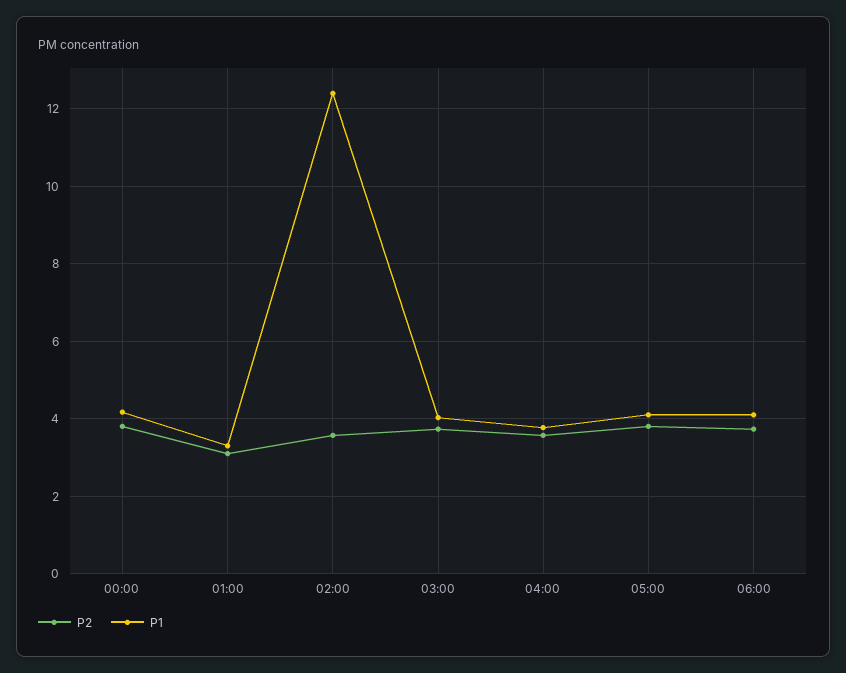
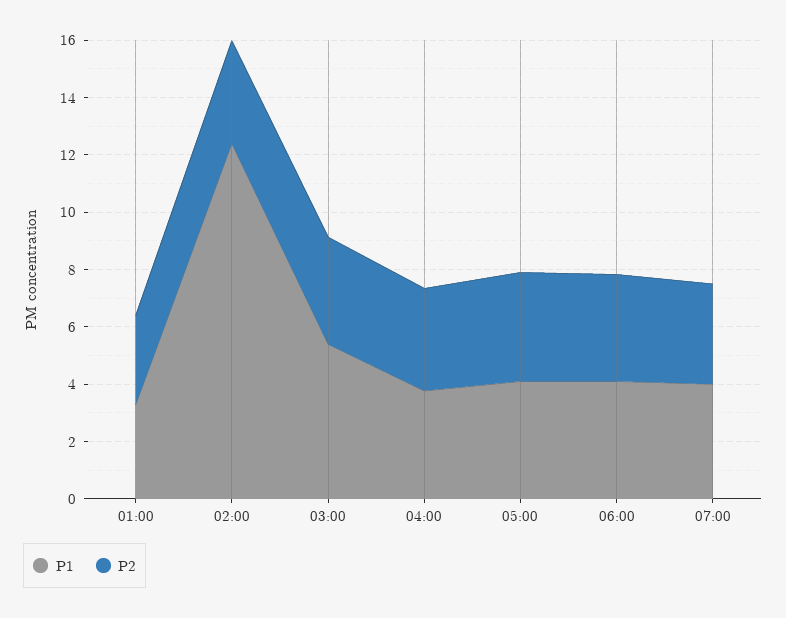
P2, 00:00: 3.8 -> none
P1, 00:00: 4.2 -> none
P1, 03:00: 4 -> 5.5
P1, 07:00: none -> 4
P2, 07:00: none -> 3.5

